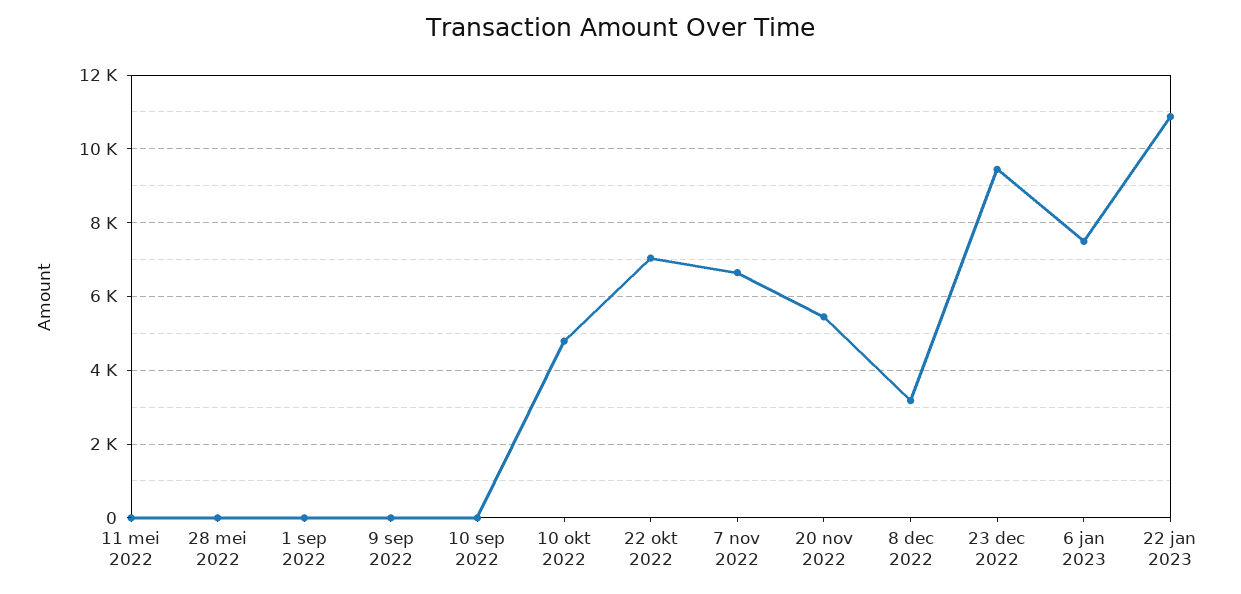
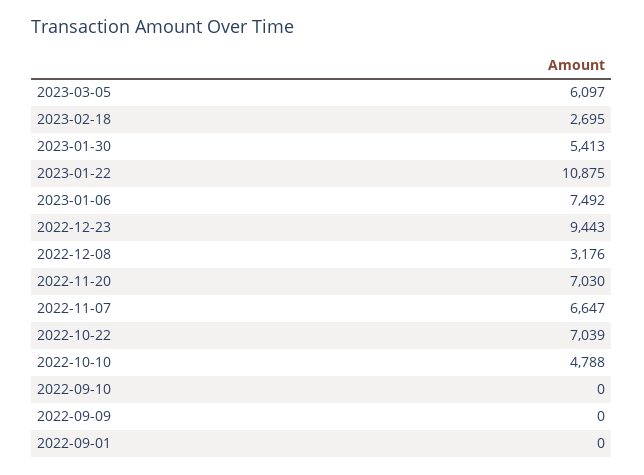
11 mei 2022: 0 -> none
28 mei 2022: 0 -> none
20 nov 2022: 5400 -> 7030
2023-03-05: none -> 6097
2023-02-18: none -> 2695
2023-01-30: none -> 5413

